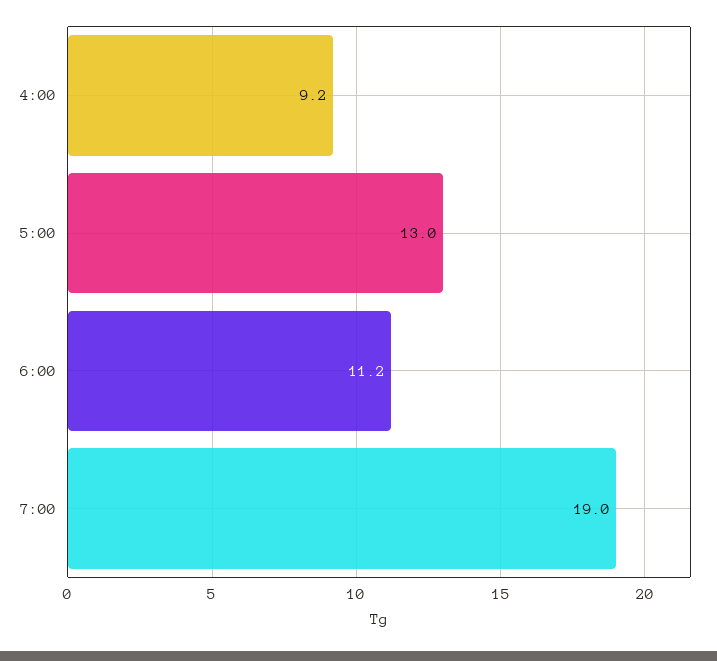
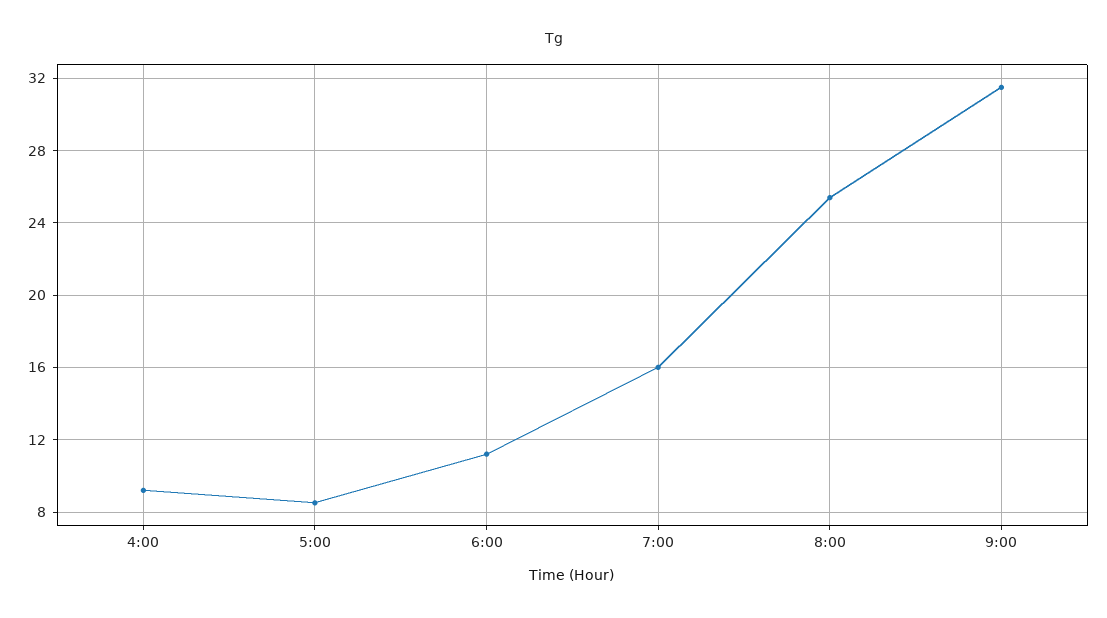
5:00: 13 -> 8.5
7:00: 19 -> 16
8:00: none -> 25.5
9:00: none -> 31.5

